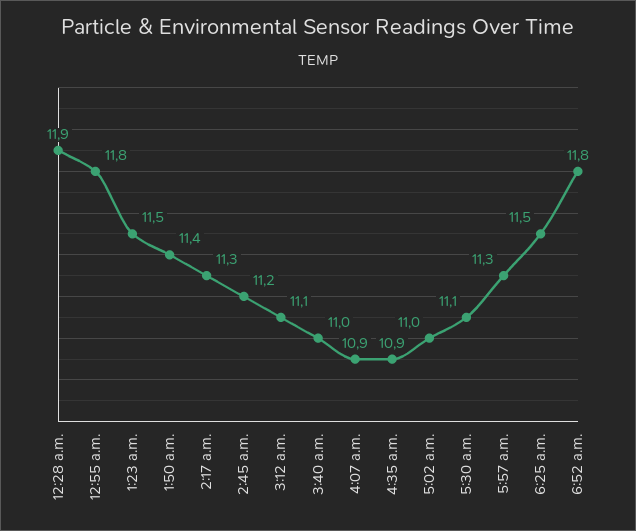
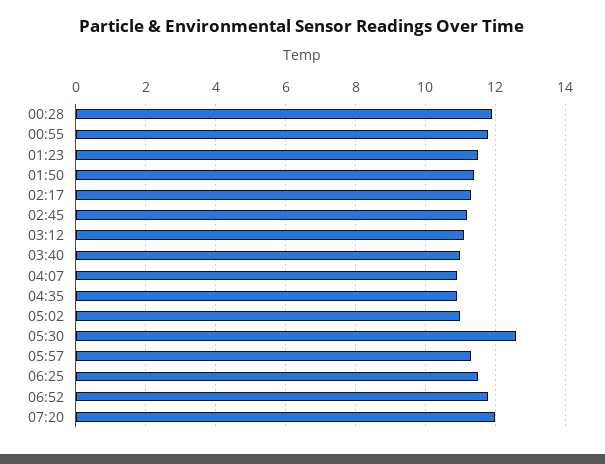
5:30 a.m.: 11.1 -> 12.5
07:20: none -> 12

